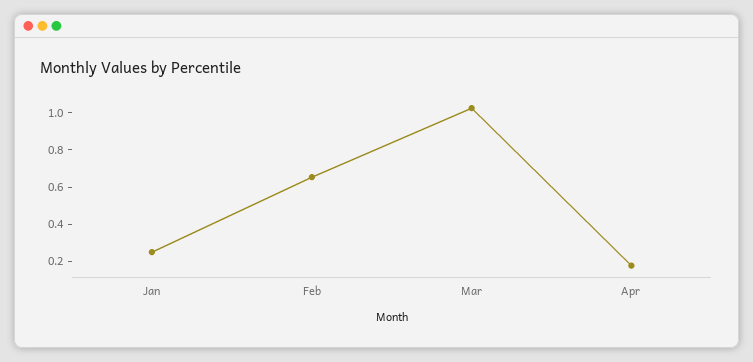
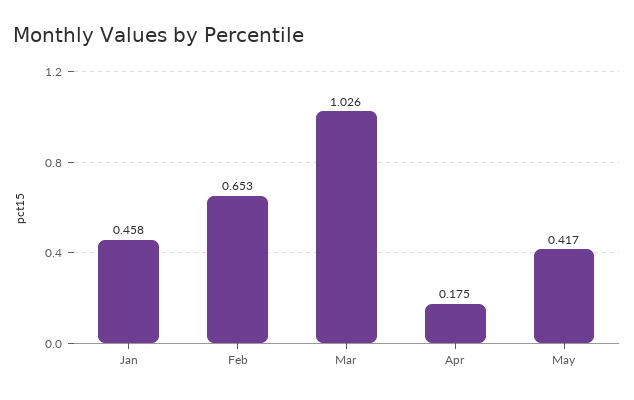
Jan: 0.25 -> 0.458
May: none -> 0.417

